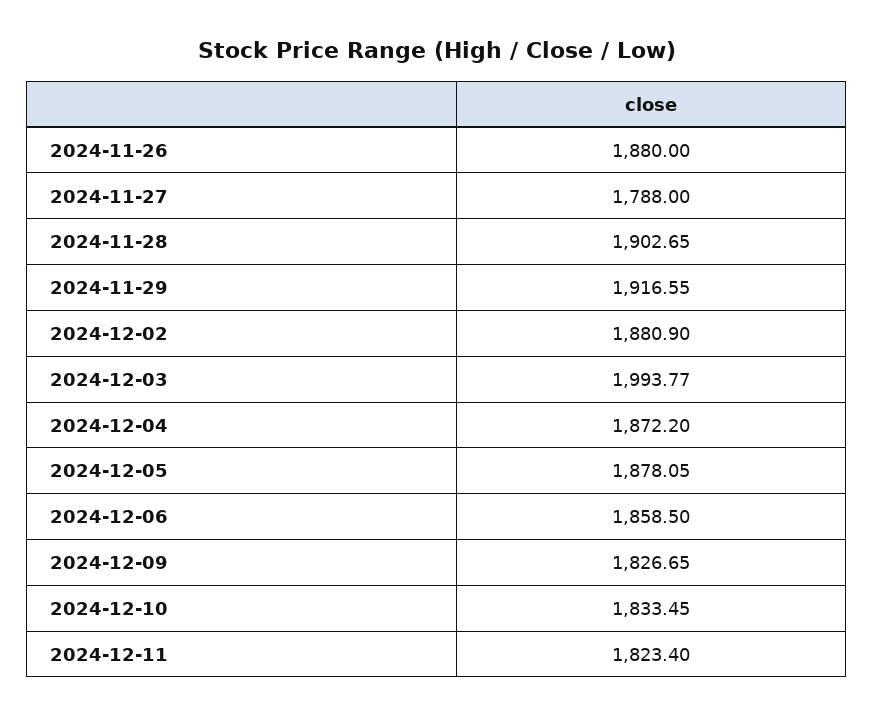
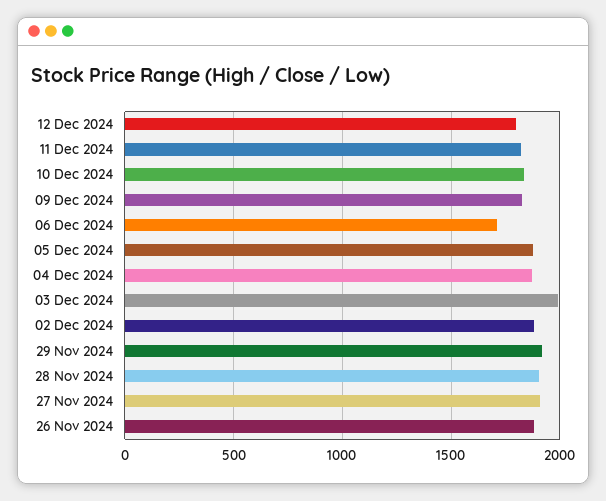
2024-11-27: 1788 -> 1900
2024-12-06: 1858.5 -> 1700
12 Dec 2024: none -> 1800

